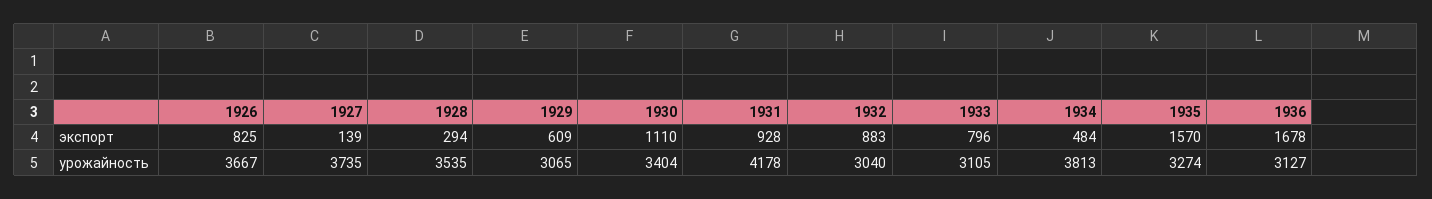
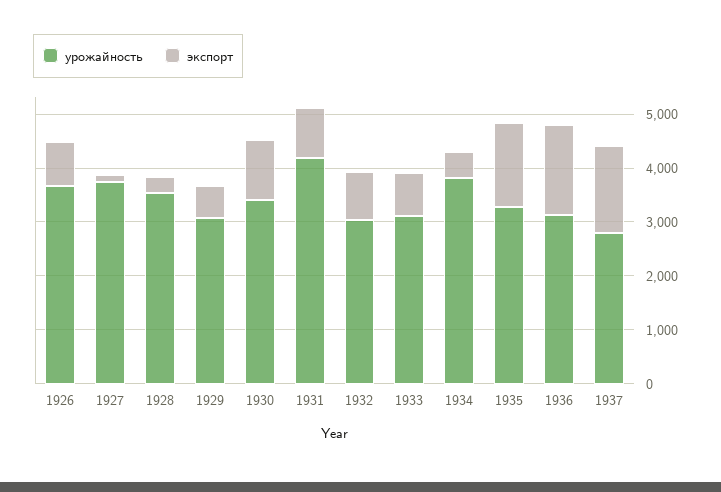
урожайность, 1937: none -> 2800
экспорт, 1937: none -> 1600

